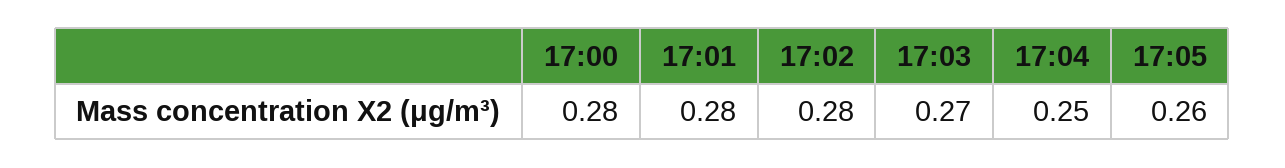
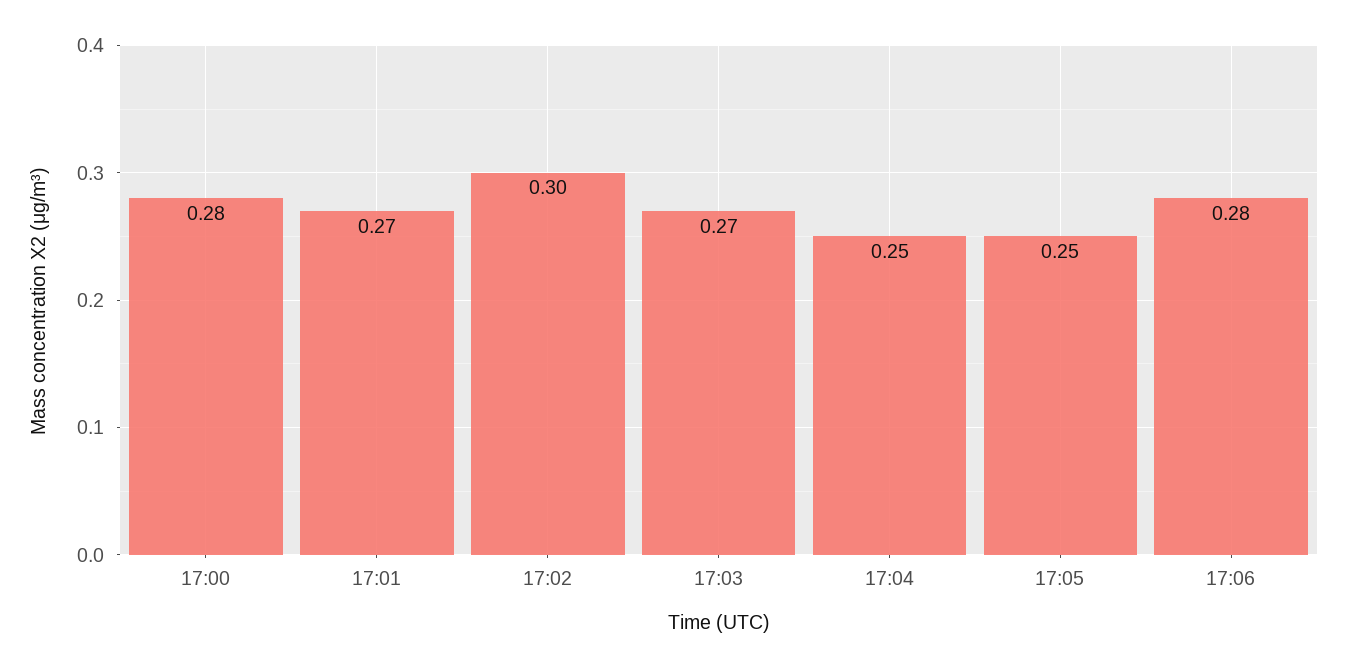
17:01: 0.28 -> 0.27
17:02: 0.28 -> 0.3
17:05: 0.26 -> 0.25
17:06: none -> 0.28

